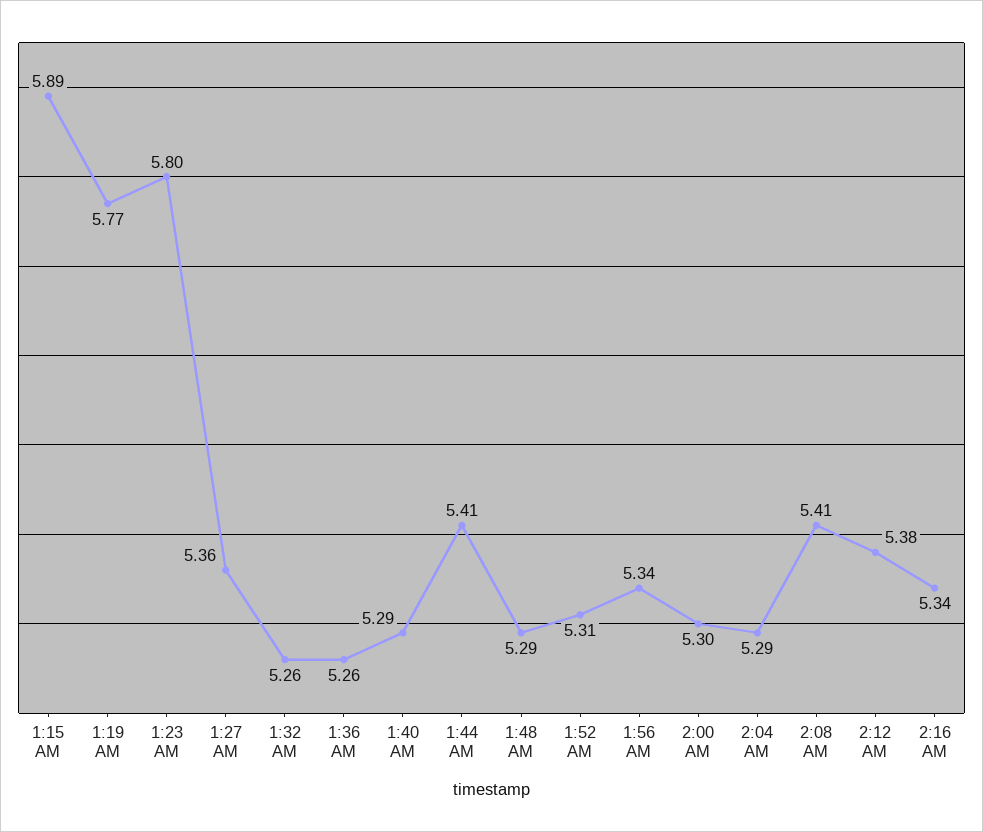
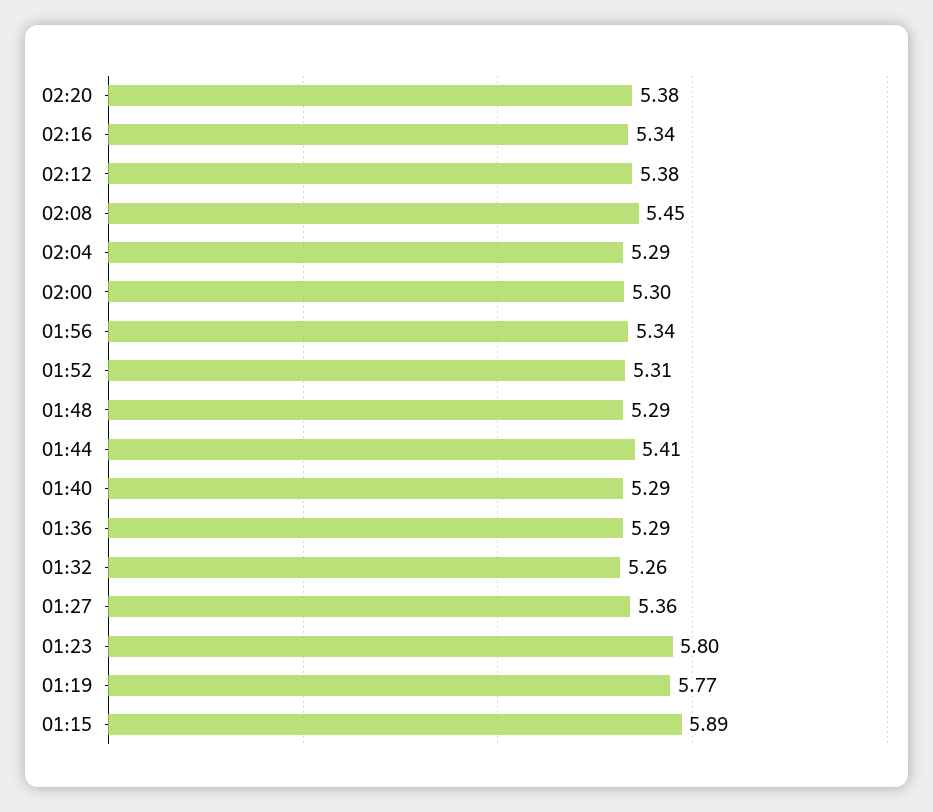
1:36 AM: 5.26 -> 5.29
2:08 AM: 5.41 -> 5.45
02:20: none -> 5.38

